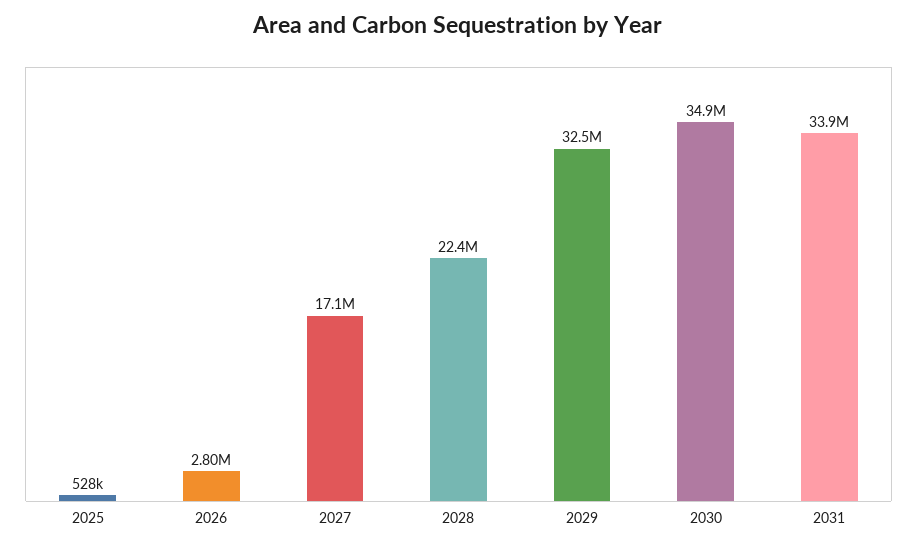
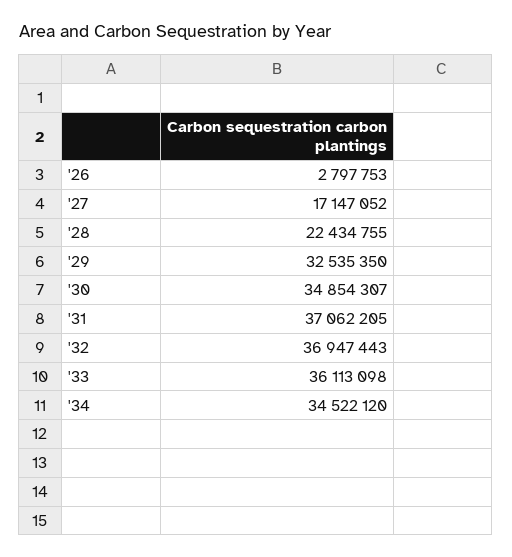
2025: 528000 -> none
2031: 33900000 -> 37062205
'32: none -> 36947443
'33: none -> 36113098
'34: none -> 34522120

